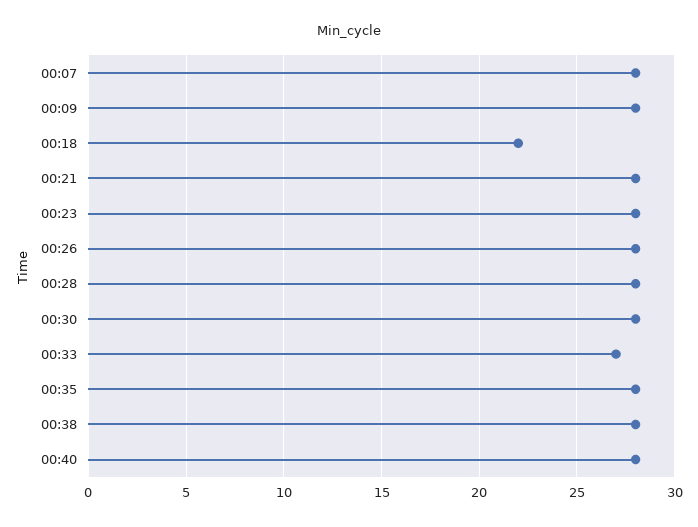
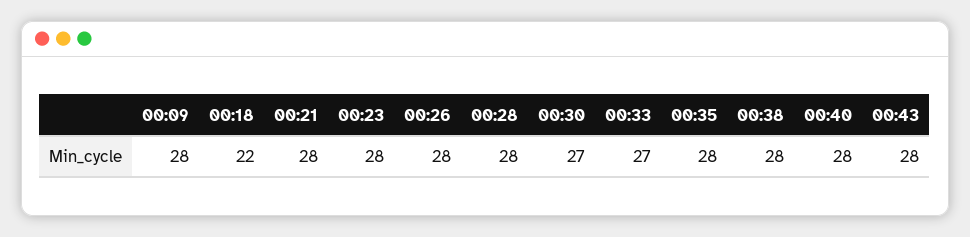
00:07: 28 -> none
00:30: 28 -> 27
00:43: none -> 28

